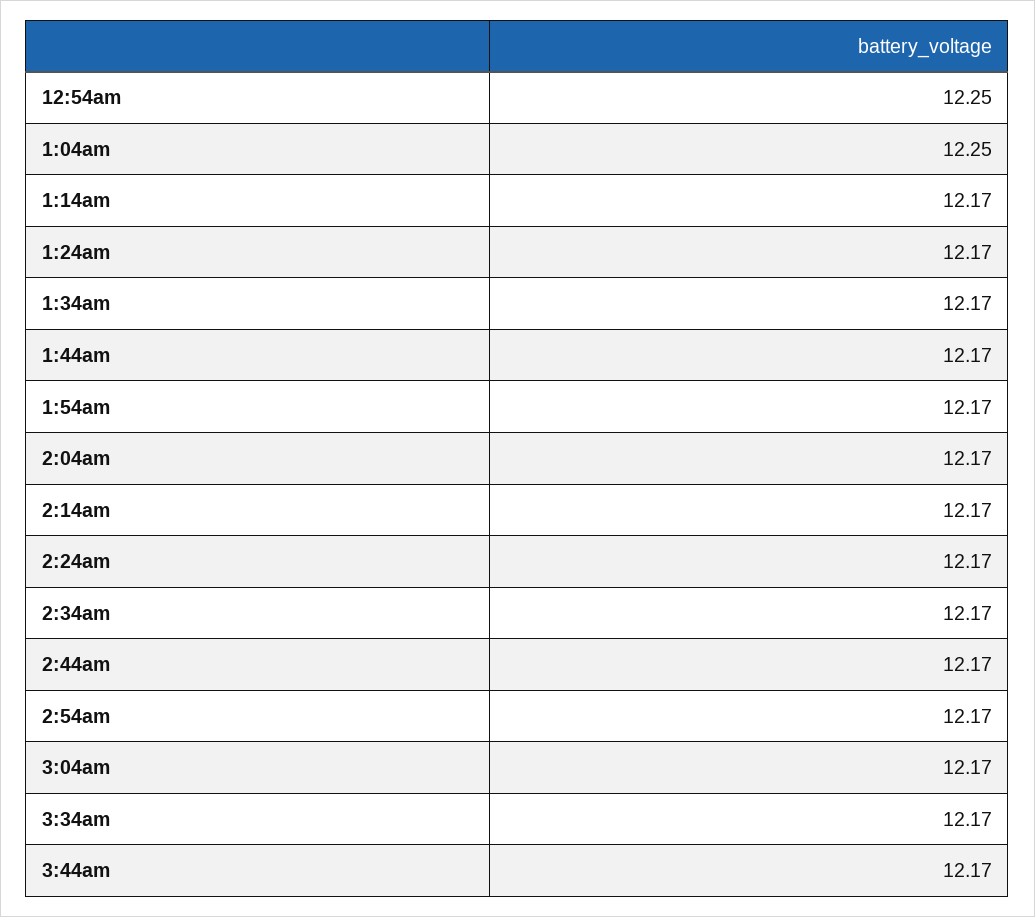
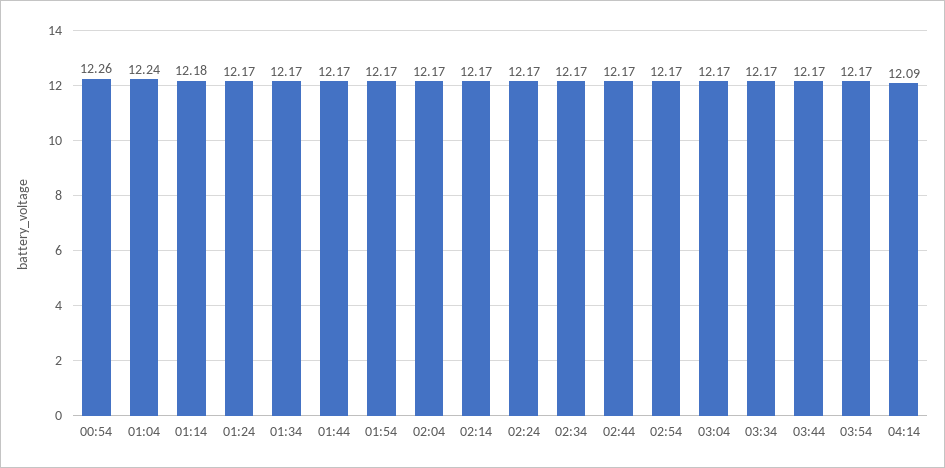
12:54am: 12.25 -> 12.26
1:04am: 12.25 -> 12.24
1:14am: 12.17 -> 12.18
03:54: none -> 12.17
04:14: none -> 12.09

